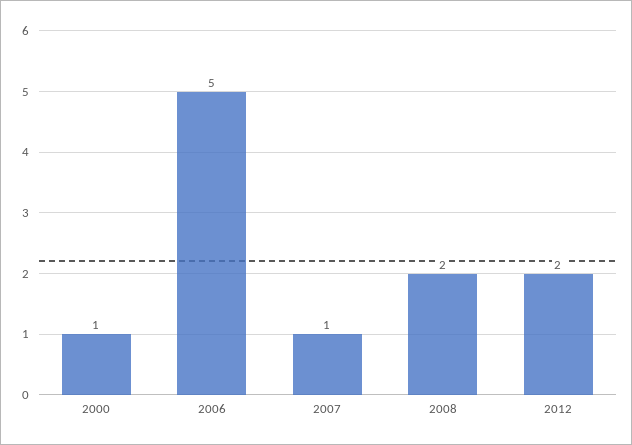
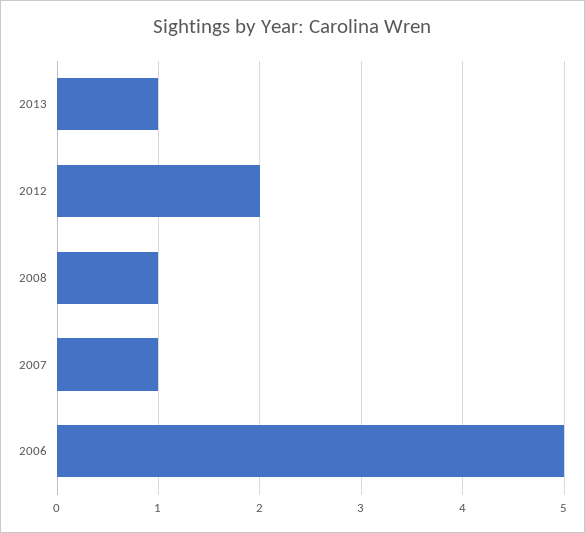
2000: 1 -> none
2008: 2 -> 1
2013: none -> 1

